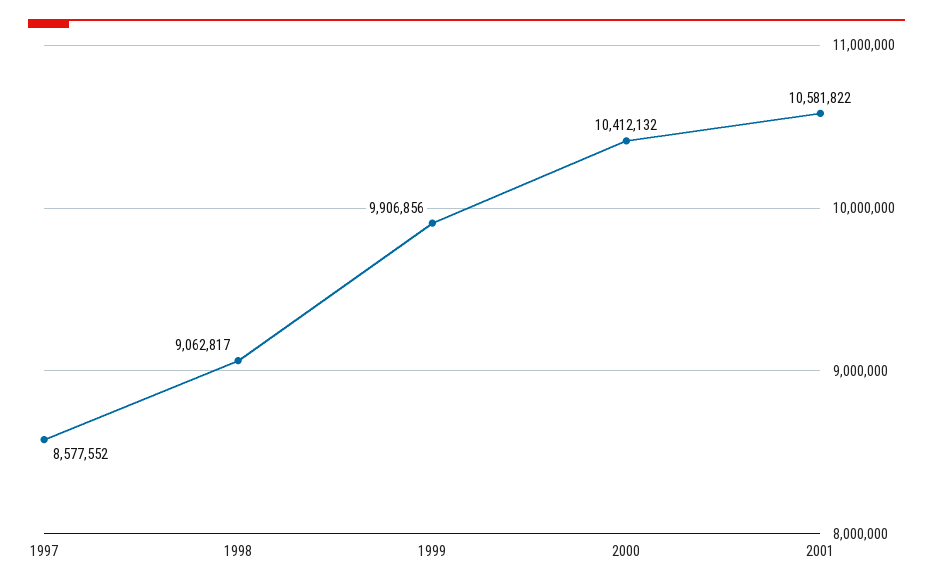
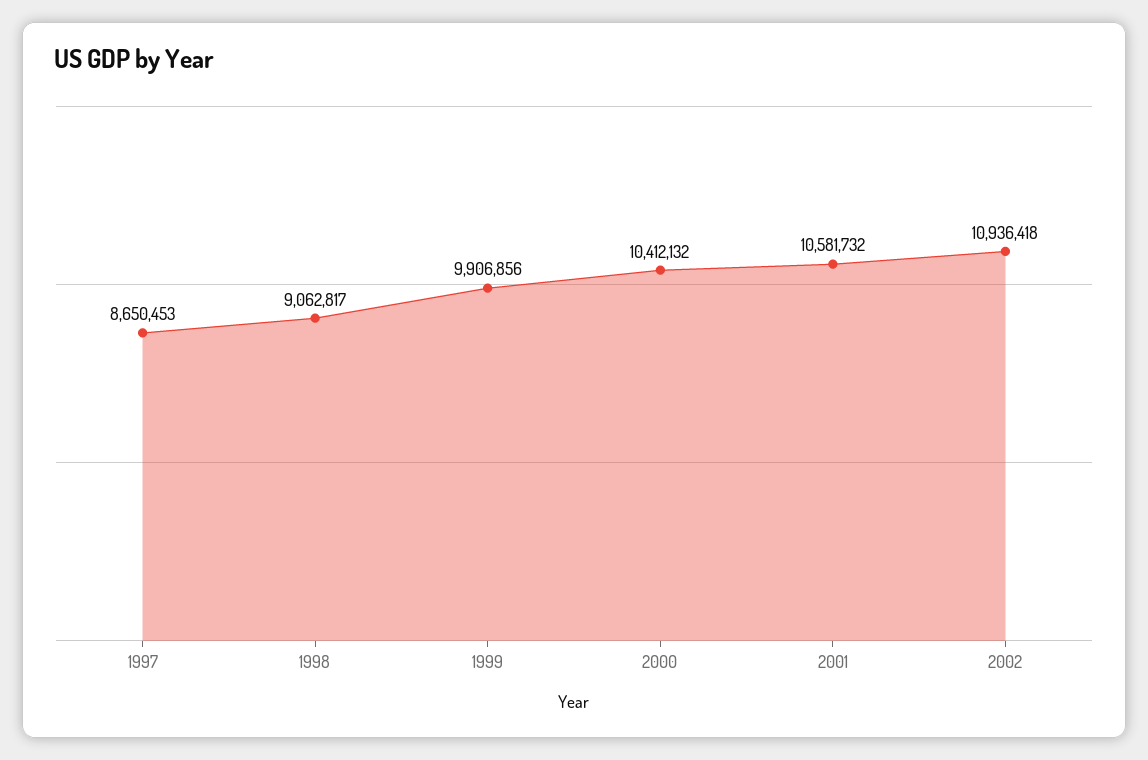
1997: 8577552 -> 8650453
2001: 10581822 -> 10581732
2002: none -> 10936418

